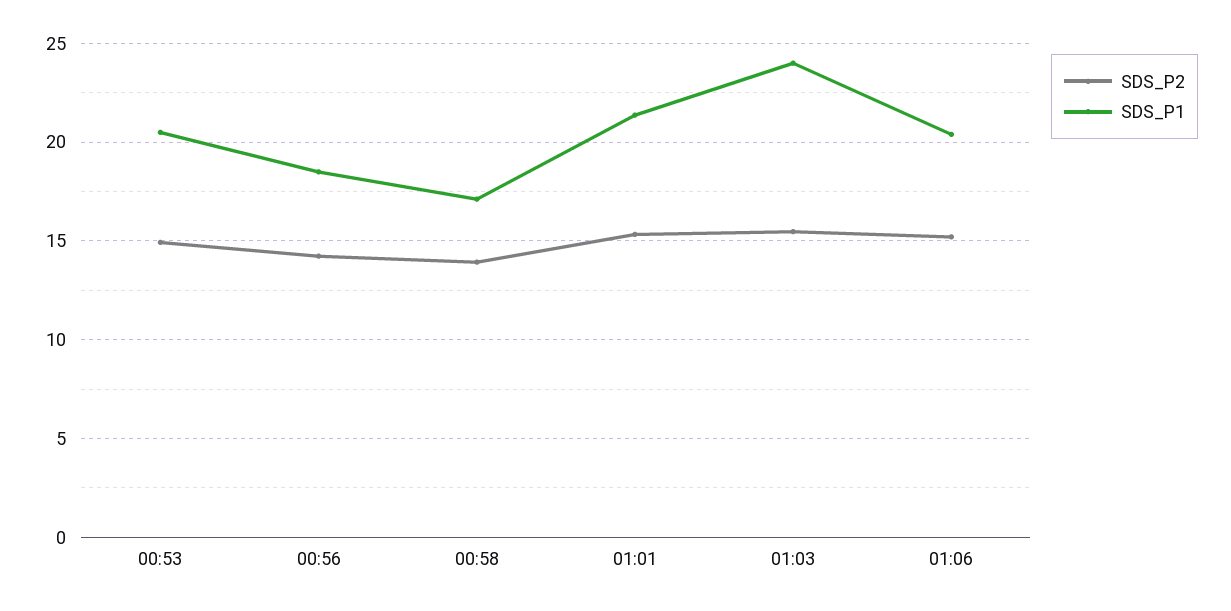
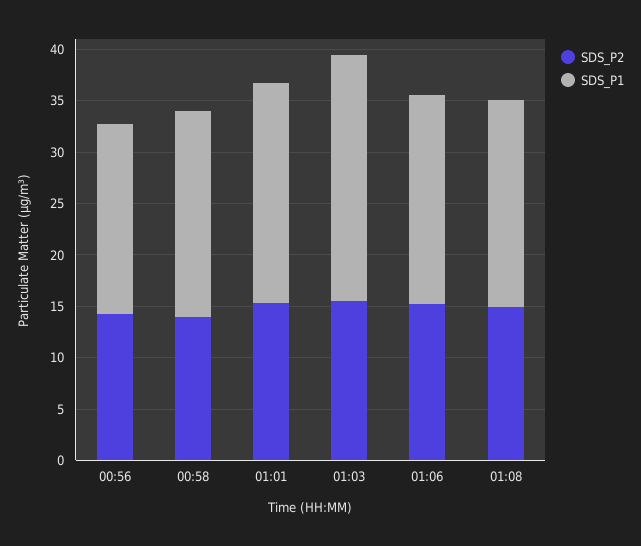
SDS_P2, 00:53: 15 -> none
SDS_P1, 00:53: 20.5 -> none
SDS_P1, 00:58: 17 -> 20
SDS_P2, 01:08: none -> 15
SDS_P1, 01:08: none -> 20

